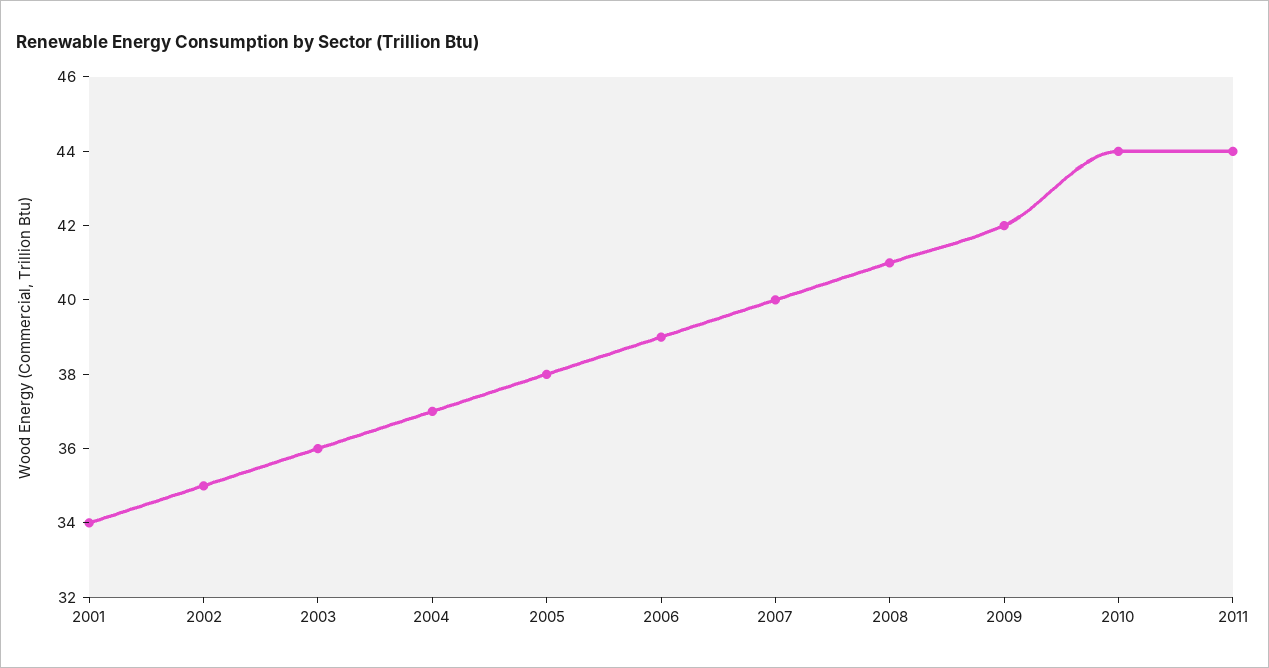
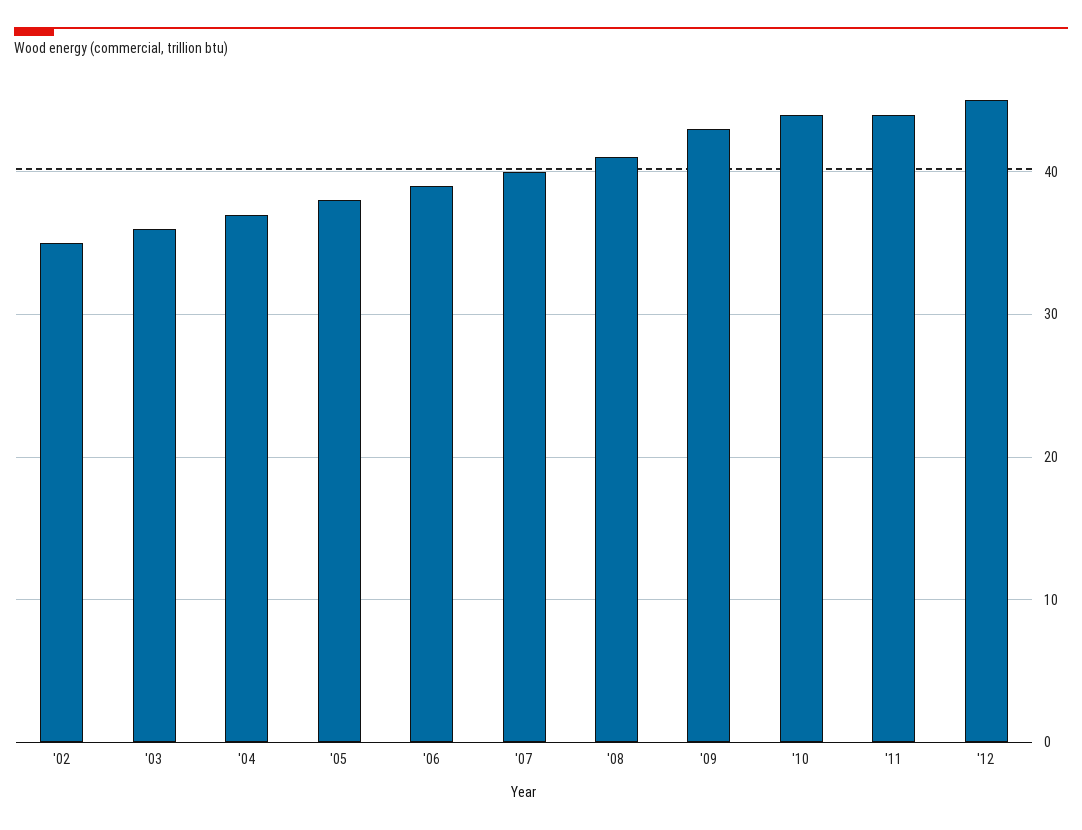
2001: 34 -> none
2009: 42 -> 43
'12: none -> 45

